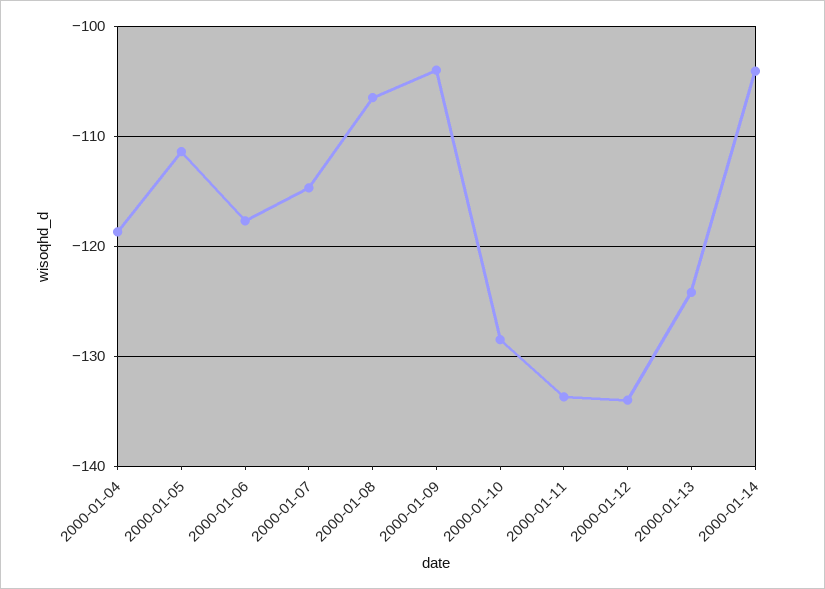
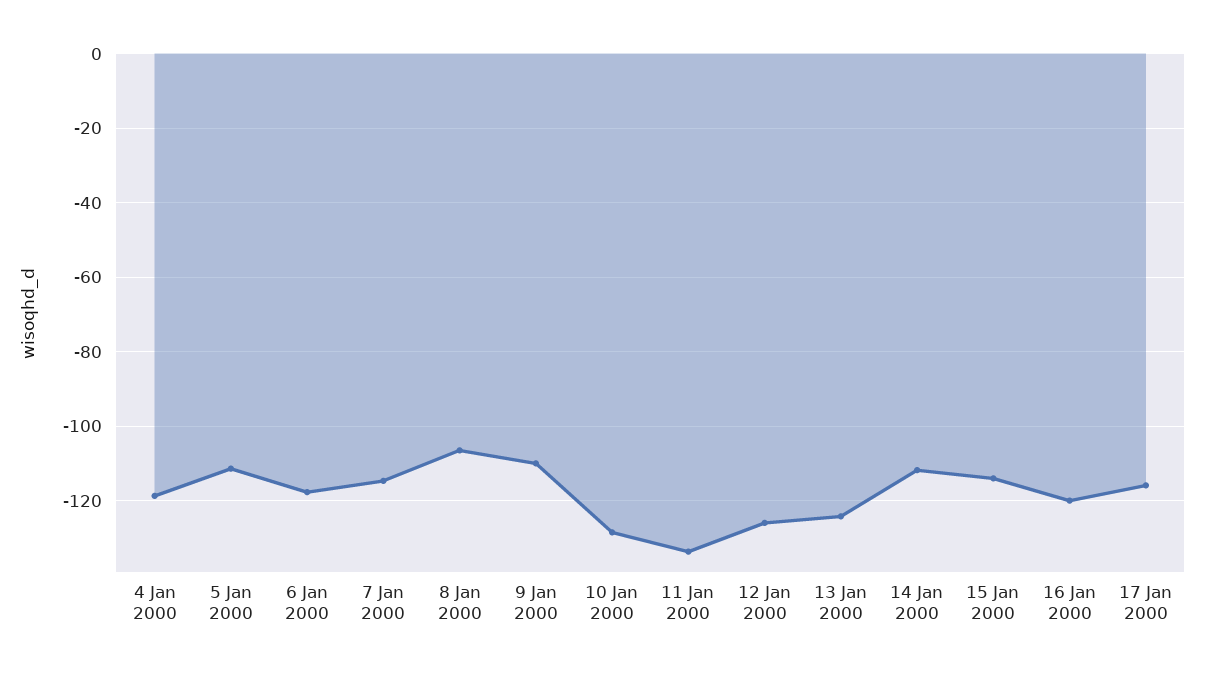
2000-01-09: -104 -> -110
2000-01-12: -134 -> -126
2000-01-14: -104 -> -112
15 Jan 2000: none -> -114
16 Jan 2000: none -> -120
17 Jan 2000: none -> -116

